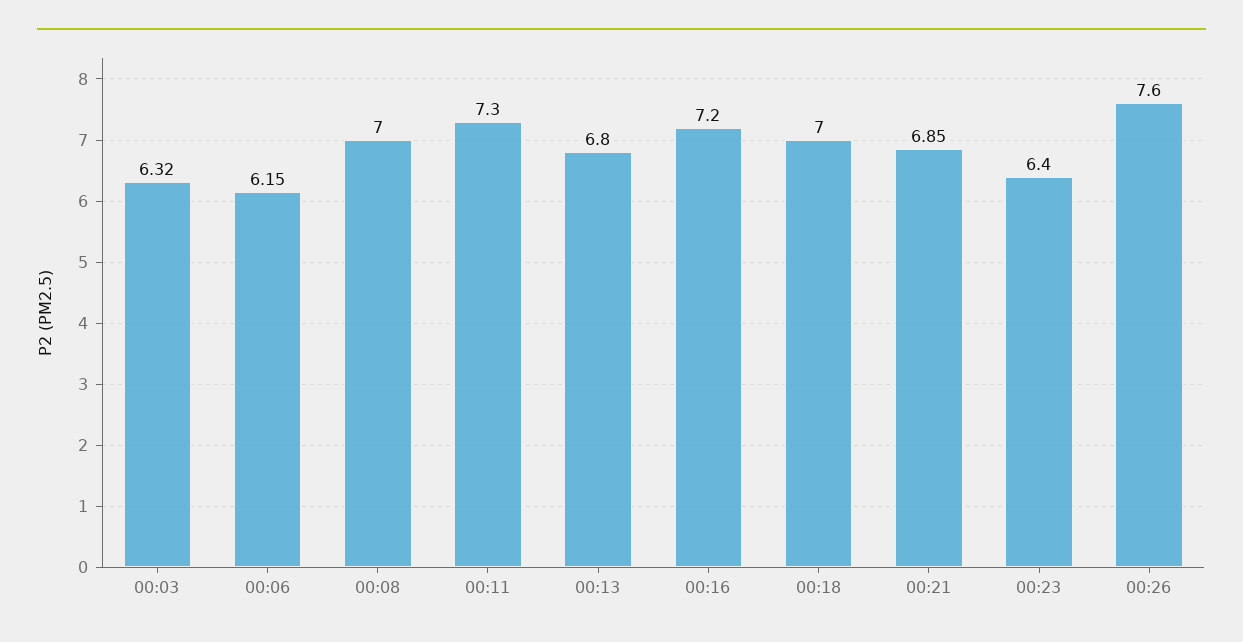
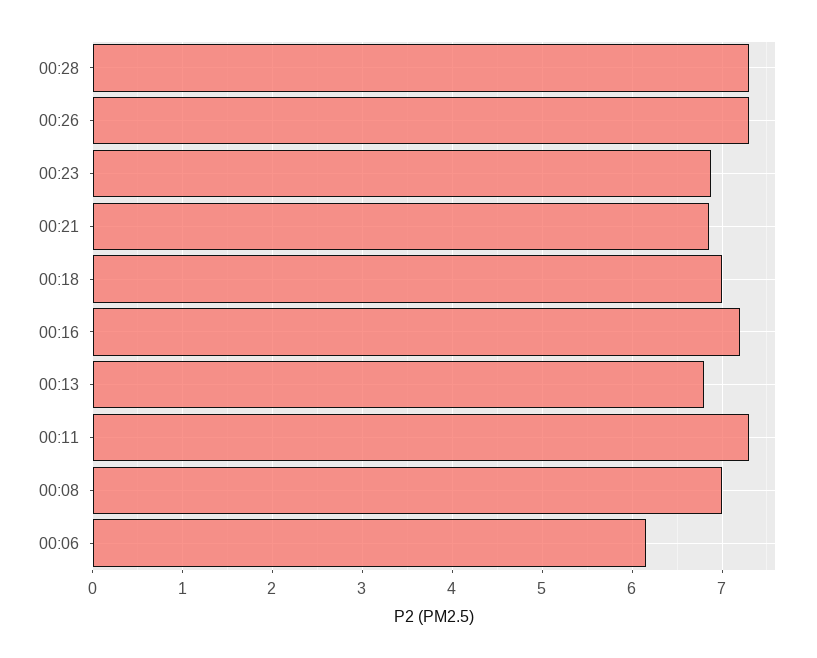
00:03: 6.32 -> none
00:23: 6.4 -> 6.9
00:26: 7.6 -> 7.3
00:28: none -> 7.3

